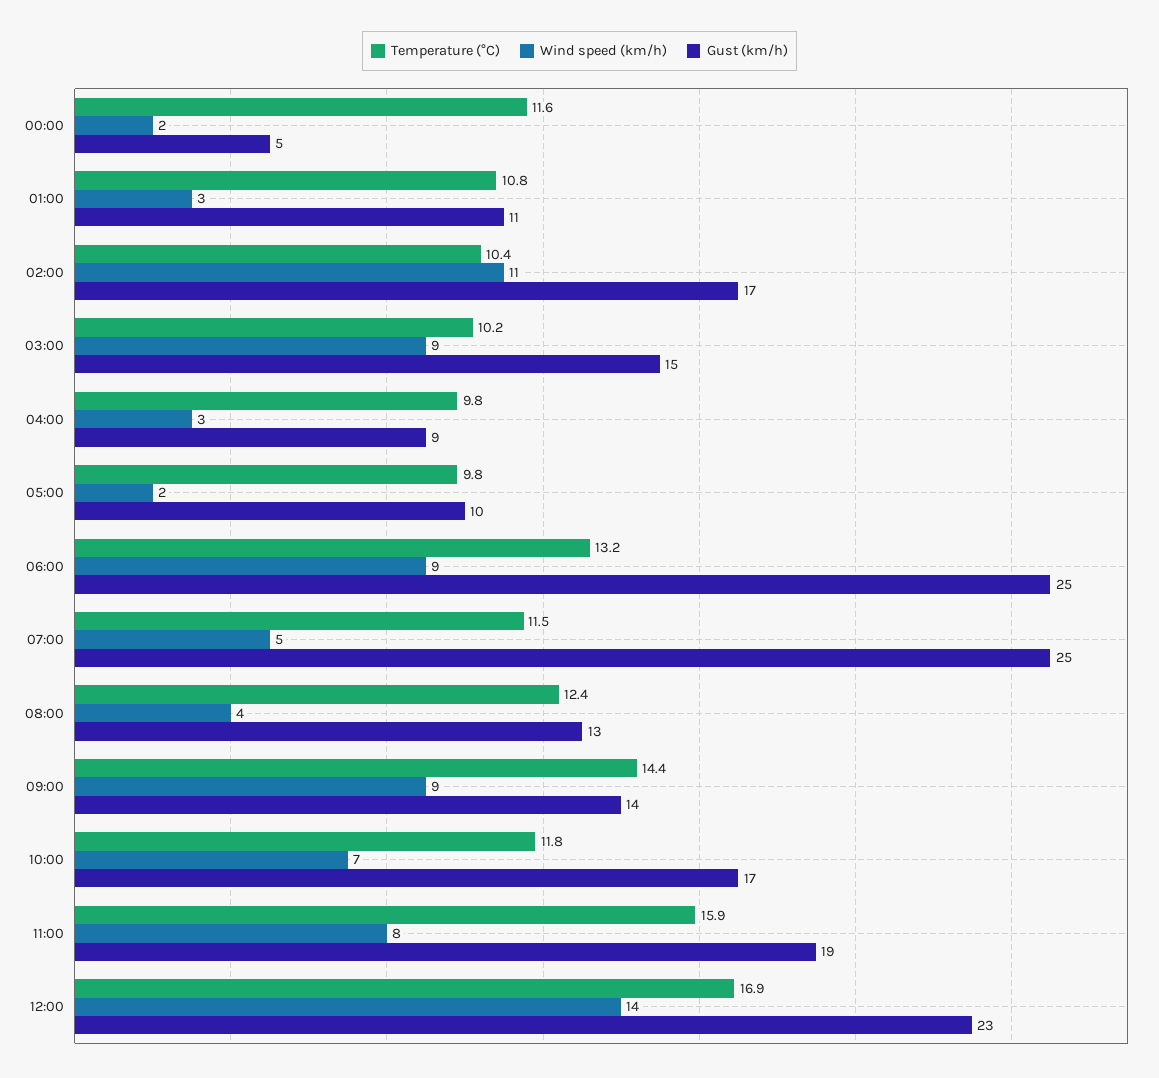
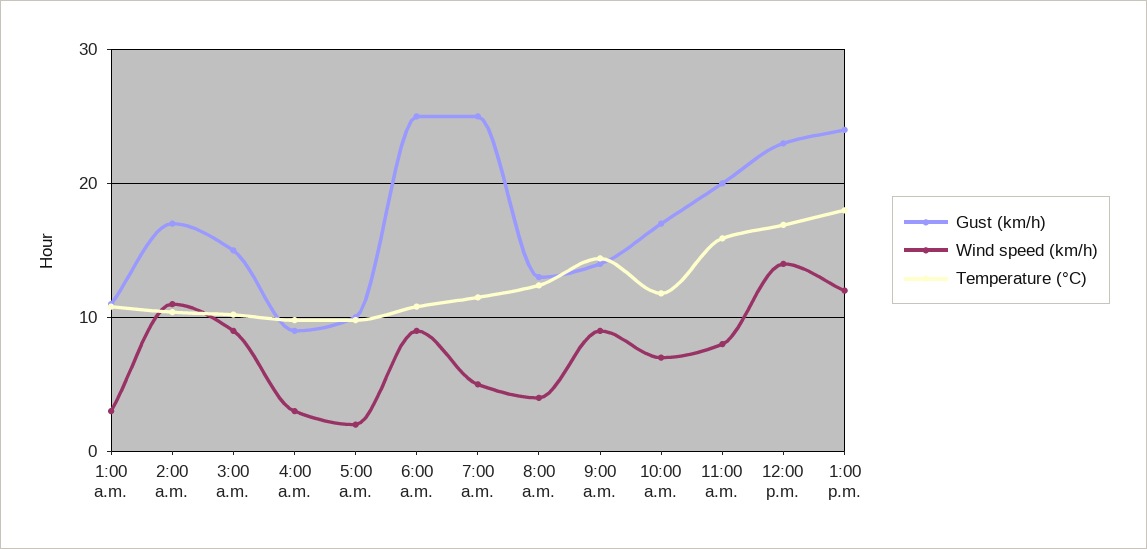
Temperature (°C), 00:00: 11.6 -> none
Wind speed (km/h), 00:00: 2 -> none
Gust (km/h), 00:00: 5 -> none
Temperature (°C), 06:00: 13.2 -> 11
Gust (km/h), 11:00: 19 -> 20
Gust (km/h), 1:00 p.m.: none -> 24
Wind speed (km/h), 1:00 p.m.: none -> 12
Temperature (°C), 1:00 p.m.: none -> 18

